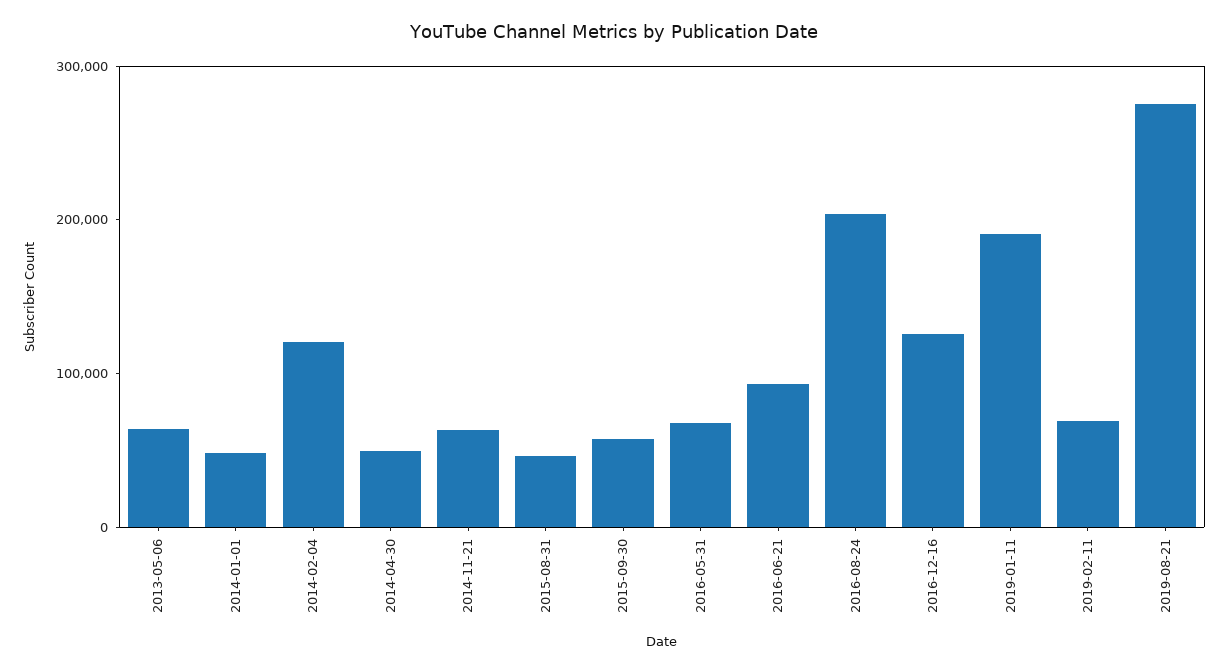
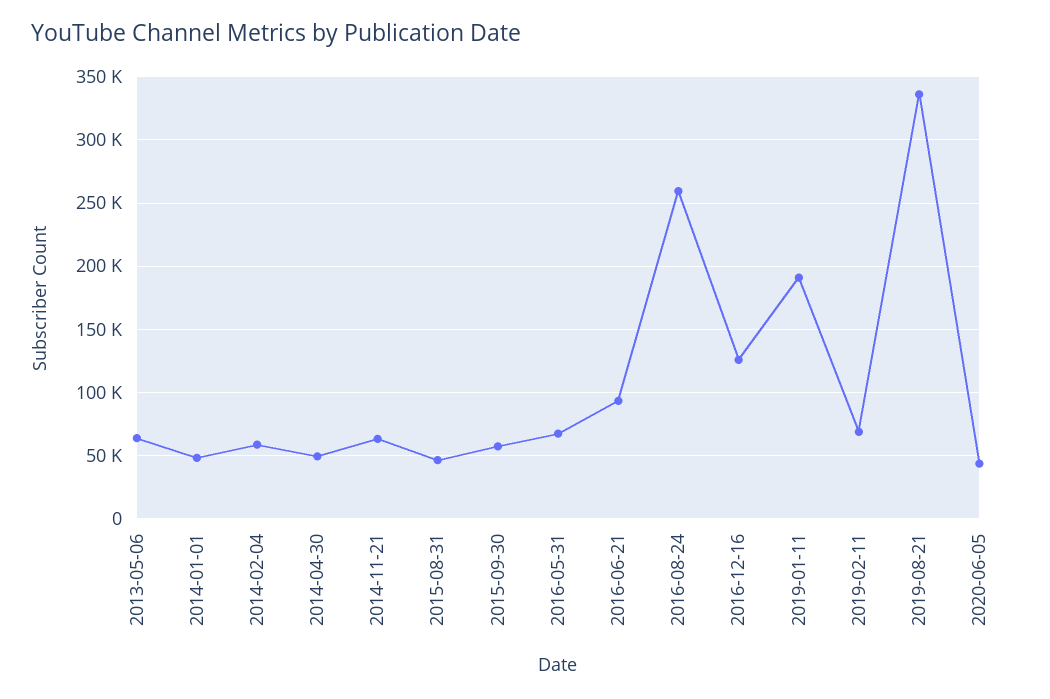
2014-02-04: 120000 -> 60000
2016-08-24: 200000 -> 260000
2019-08-21: 280000 -> 335000
2020-06-05: none -> 45000

